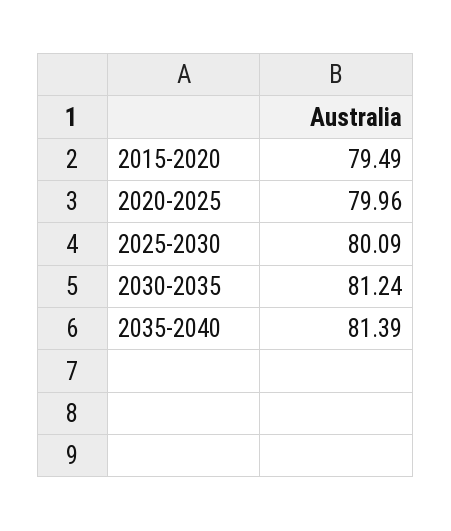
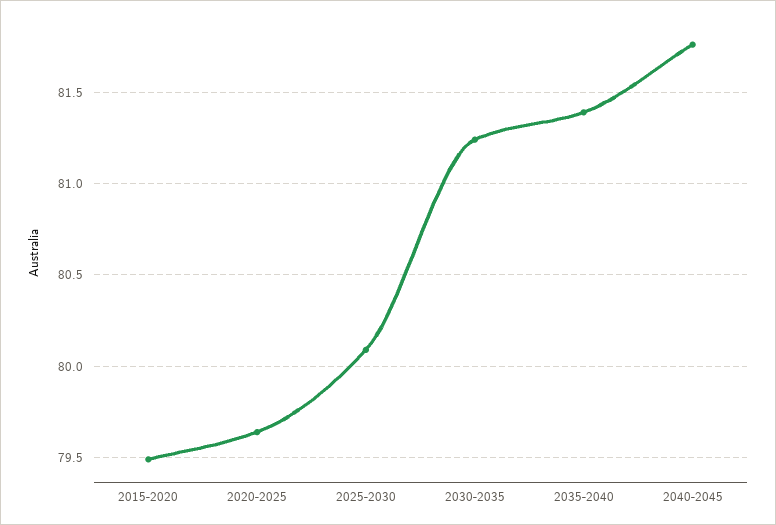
2020-2025: 79.96 -> 79.65
2040-2045: none -> 81.75

